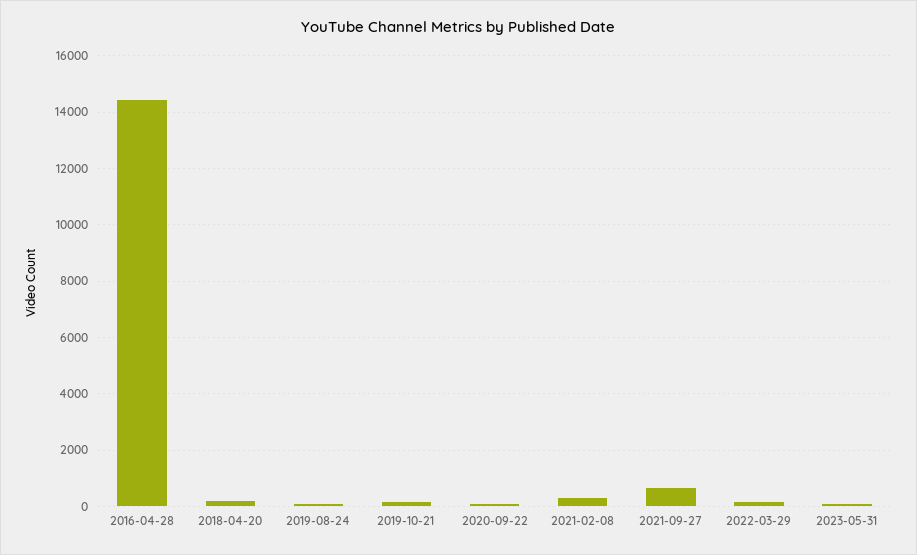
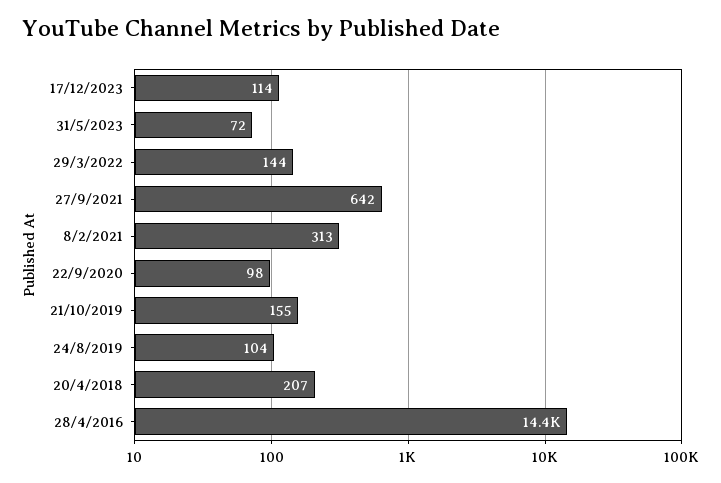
17/12/2023: none -> 114

